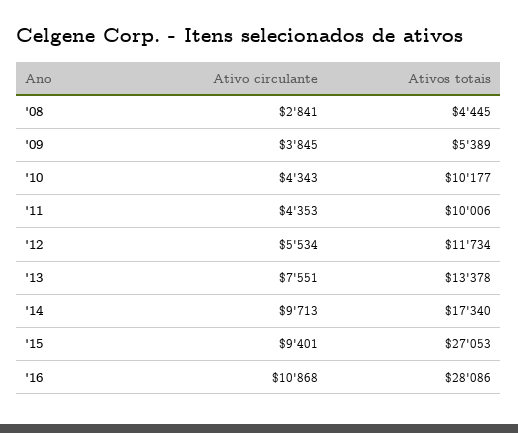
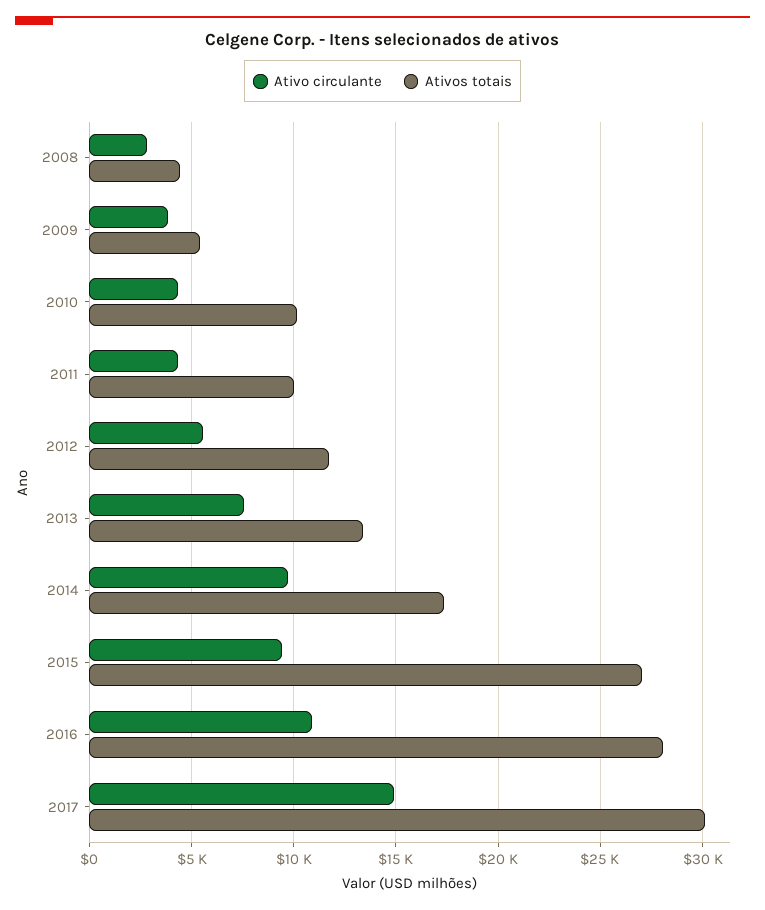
Ativo circulante, 2017: none -> 15000
Ativos totais, 2017: none -> 30000

